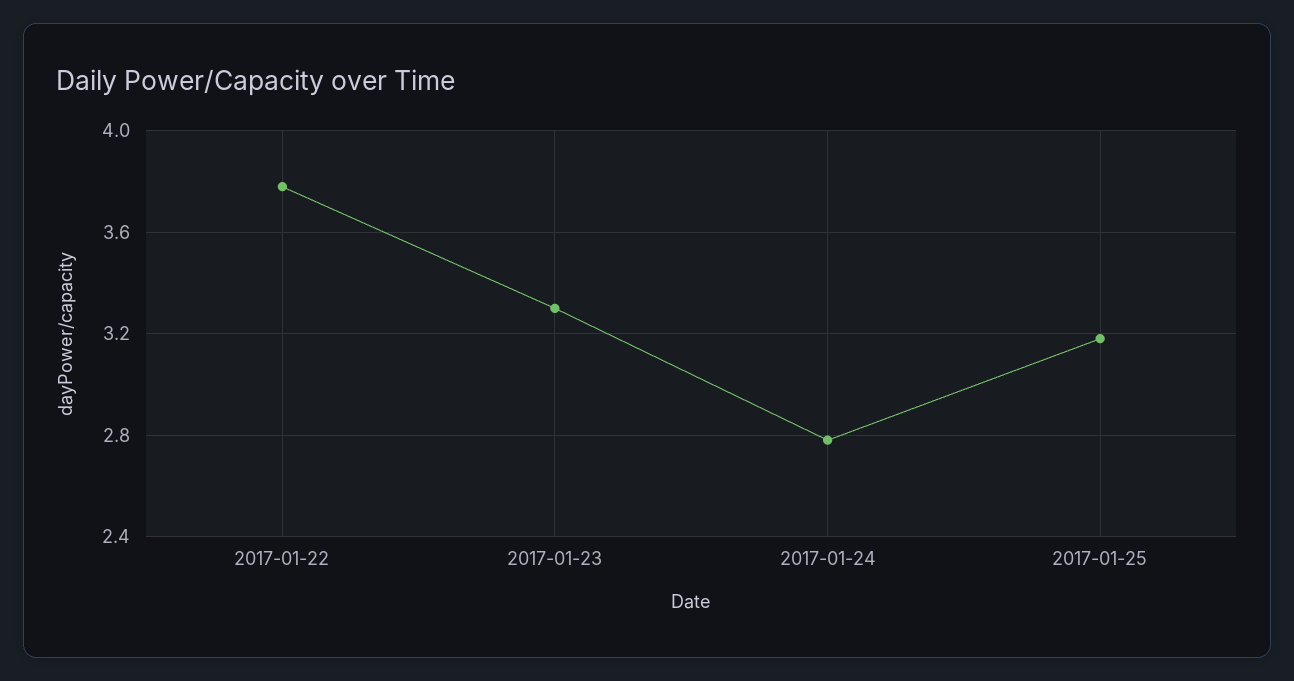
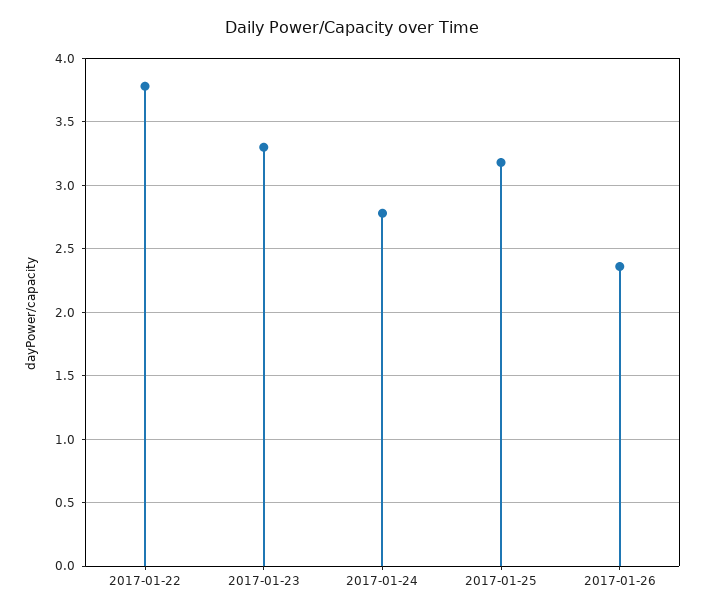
2017-01-26: none -> 2.35

